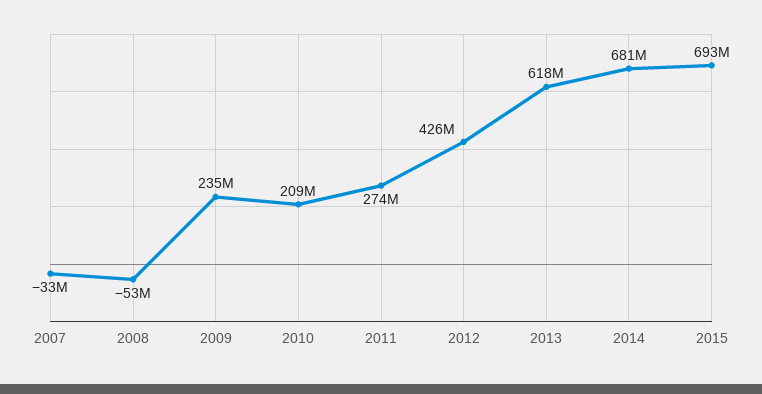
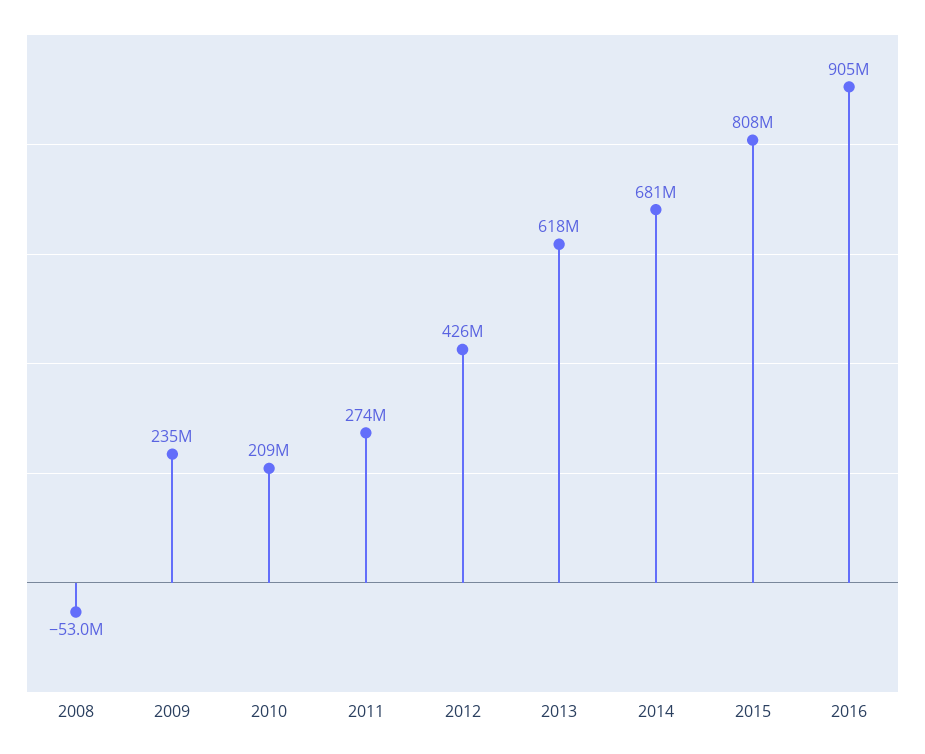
2007: -33000000 -> none
2015: 693000000 -> 808000000
2016: none -> 905000000

